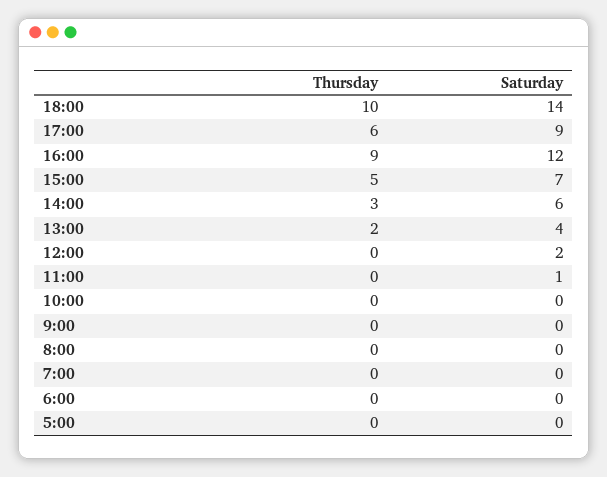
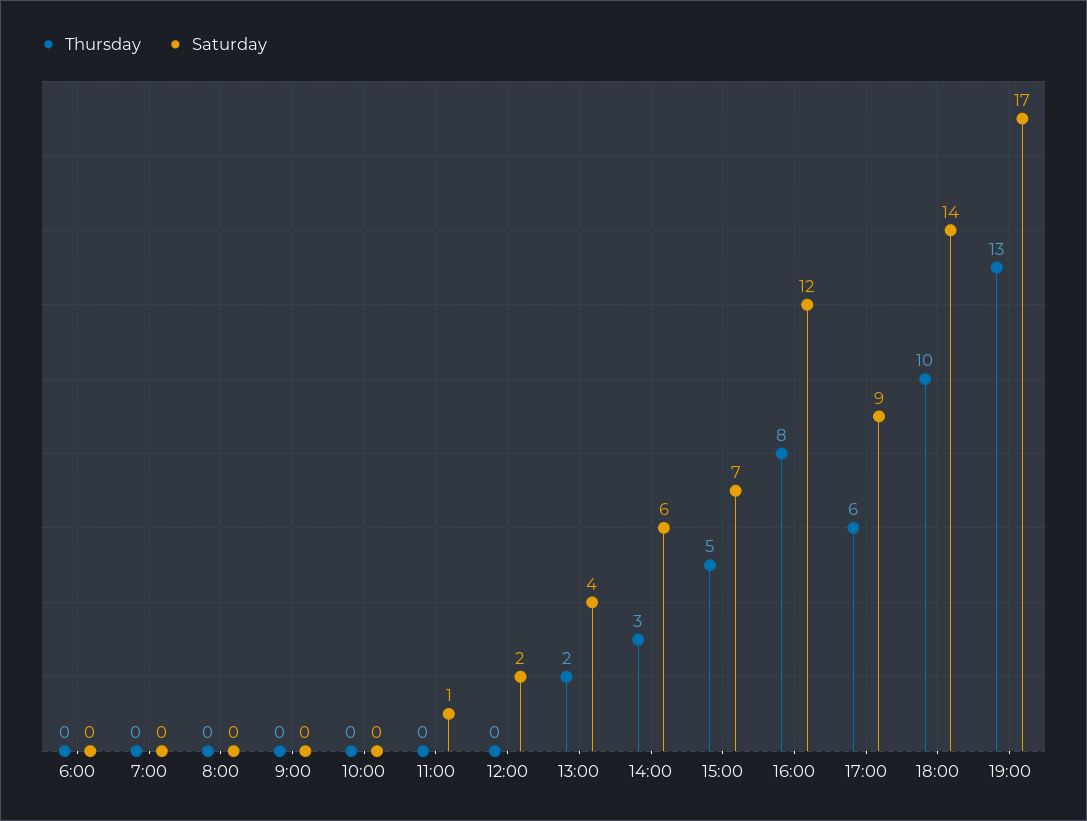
Thursday, 16:00: 9 -> 8
Thursday, 5:00: 0 -> none
Saturday, 5:00: 0 -> none
Thursday, 19:00: none -> 13
Saturday, 19:00: none -> 17

